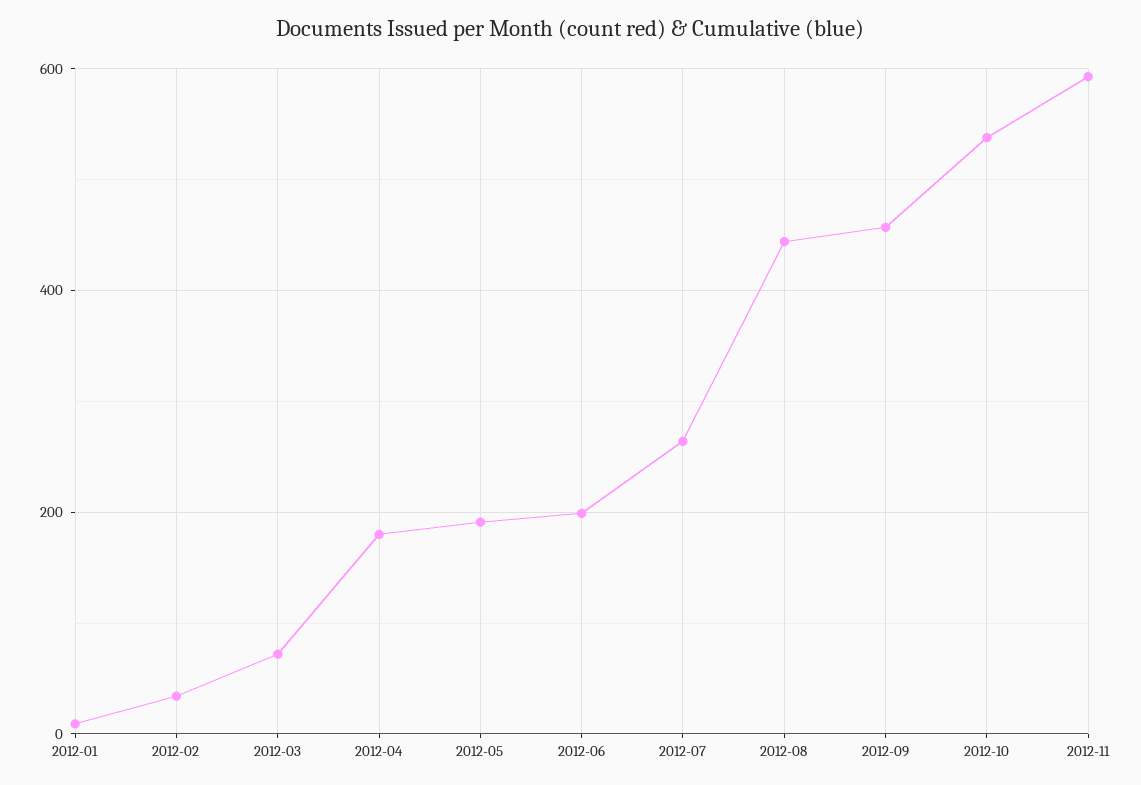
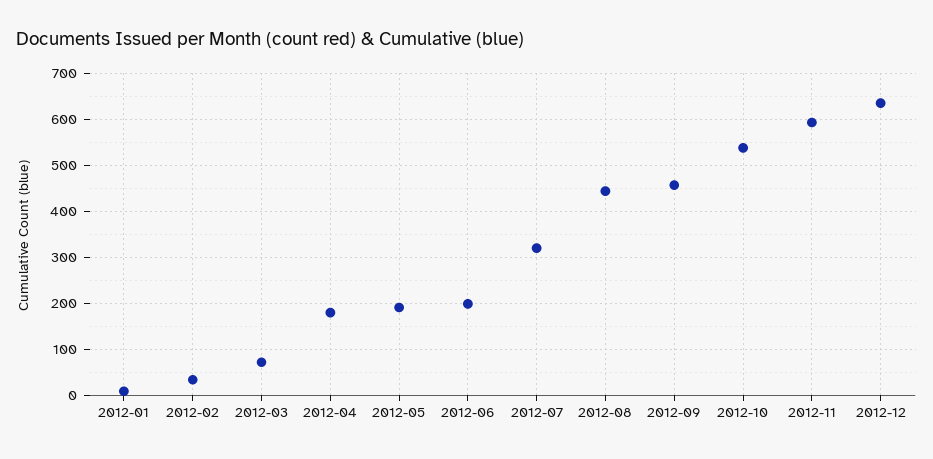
2012-07: 260 -> 320
2012-12: none -> 640

